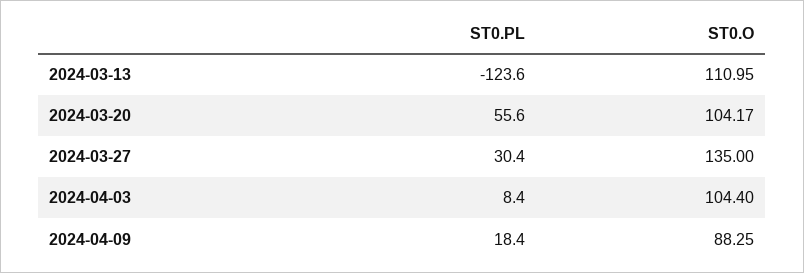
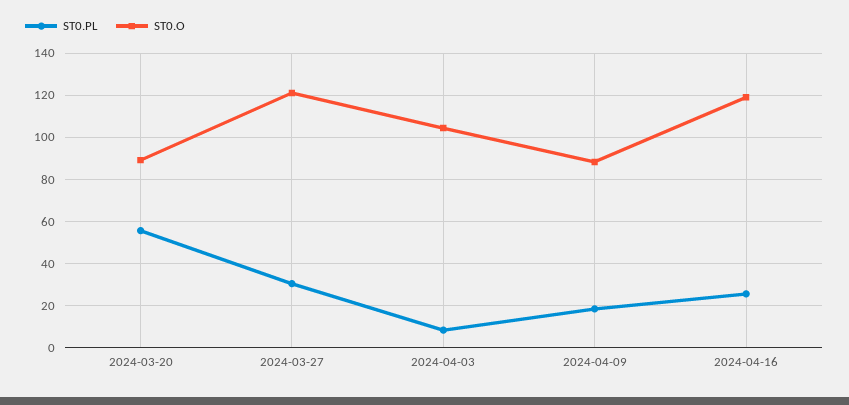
ST0.PL, 2024-03-13: -123.6 -> none
ST0.O, 2024-03-13: 110.95 -> none
ST0.O, 2024-03-20: 104.17 -> 90
ST0.O, 2024-03-27: 135 -> 120
ST0.PL, 2024-04-16: none -> 25
ST0.O, 2024-04-16: none -> 120

